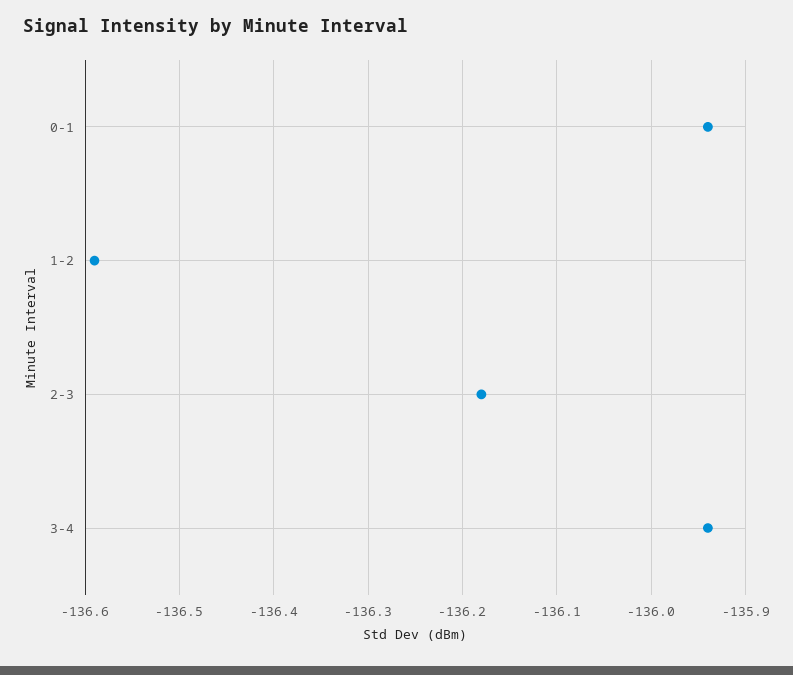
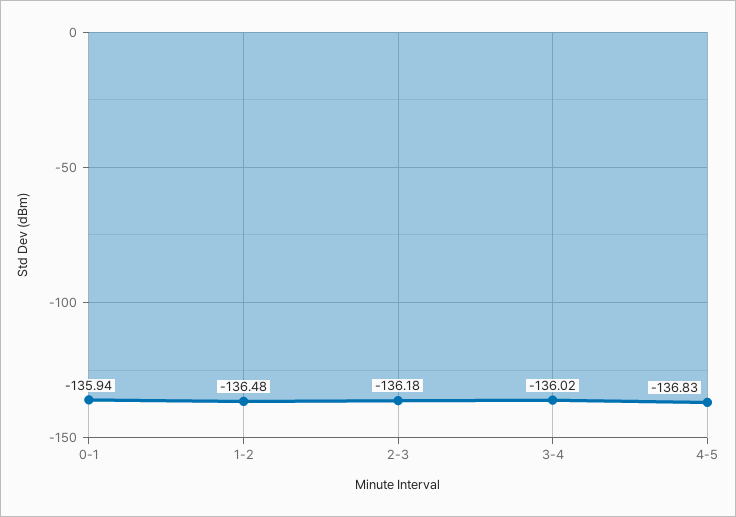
1-2: -136.59 -> -136.48
3-4: -135.94 -> -136.02
4-5: none -> -136.83

